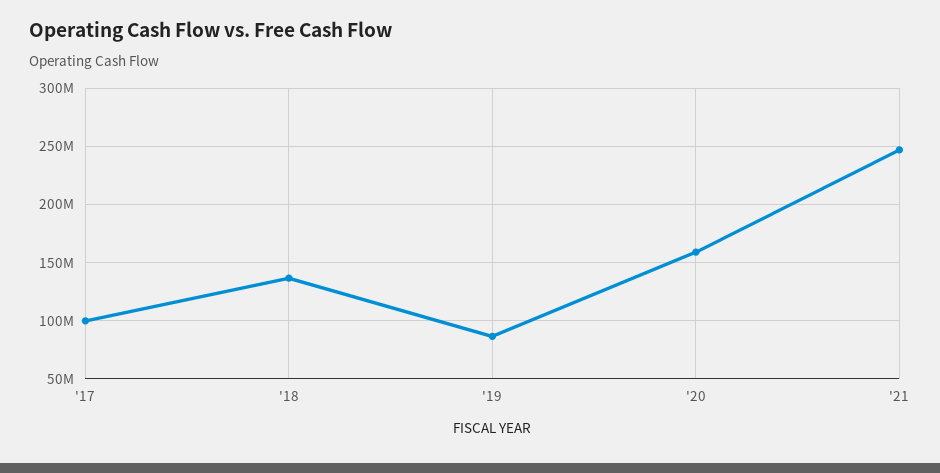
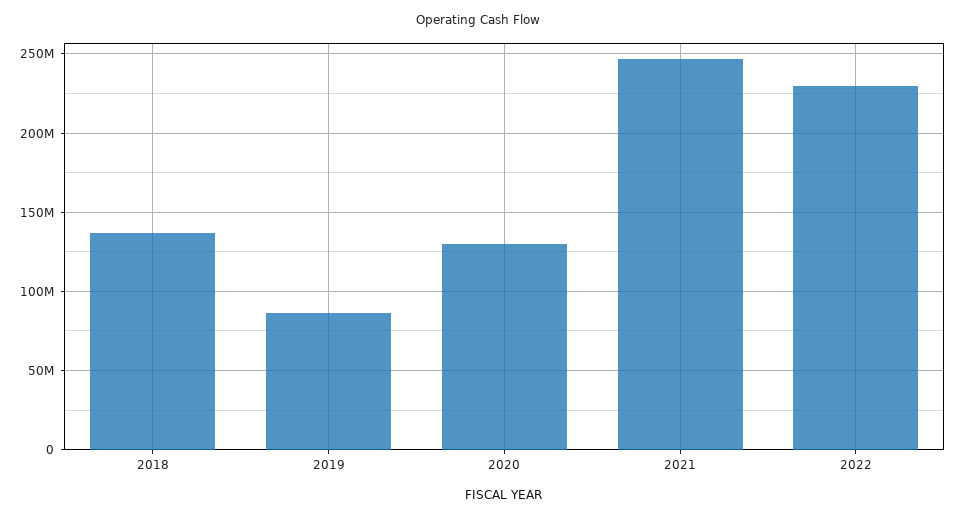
'17: 100000000 -> none
'20: 160000000 -> 130000000
2022: none -> 230000000

